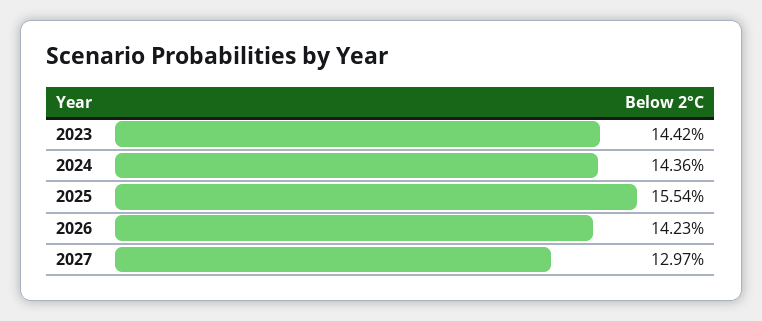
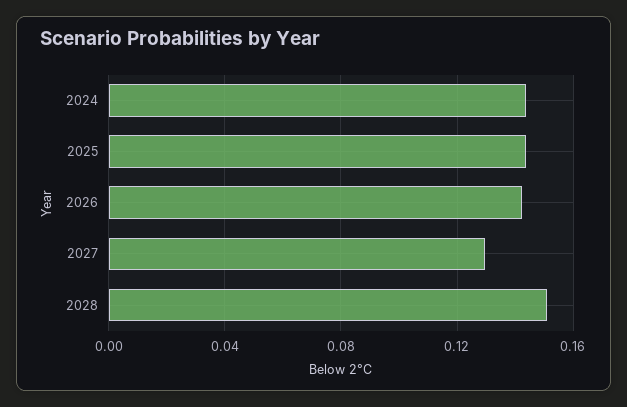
2023: 0.1442 -> none
2025: 0.1554 -> 0.145
2028: none -> 0.15

